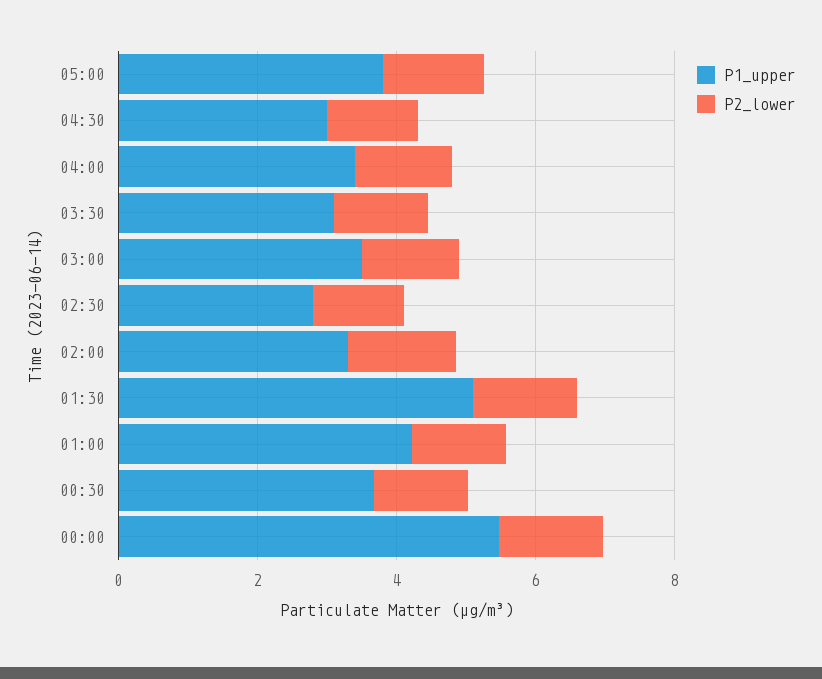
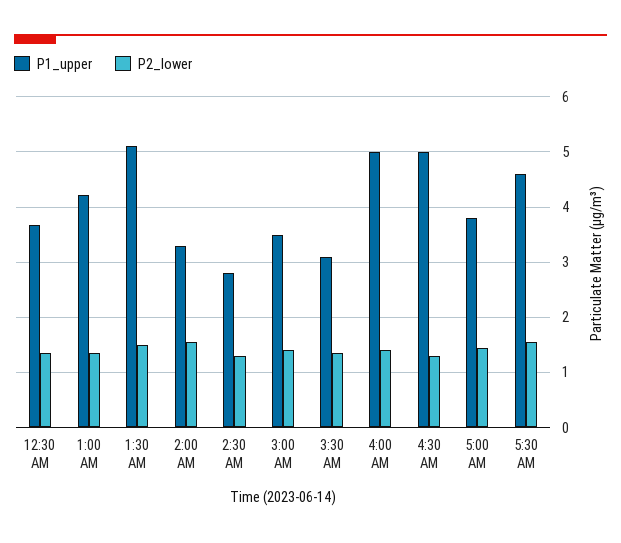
P1_upper, 04:30: 3 -> 5
P1_upper, 04:00: 3.5 -> 5
P1_upper, 00:00: 5.5 -> none
P2_lower, 00:00: 1.5 -> none
P1_upper, 5:30 AM: none -> 4.6
P2_lower, 5:30 AM: none -> 1.6

